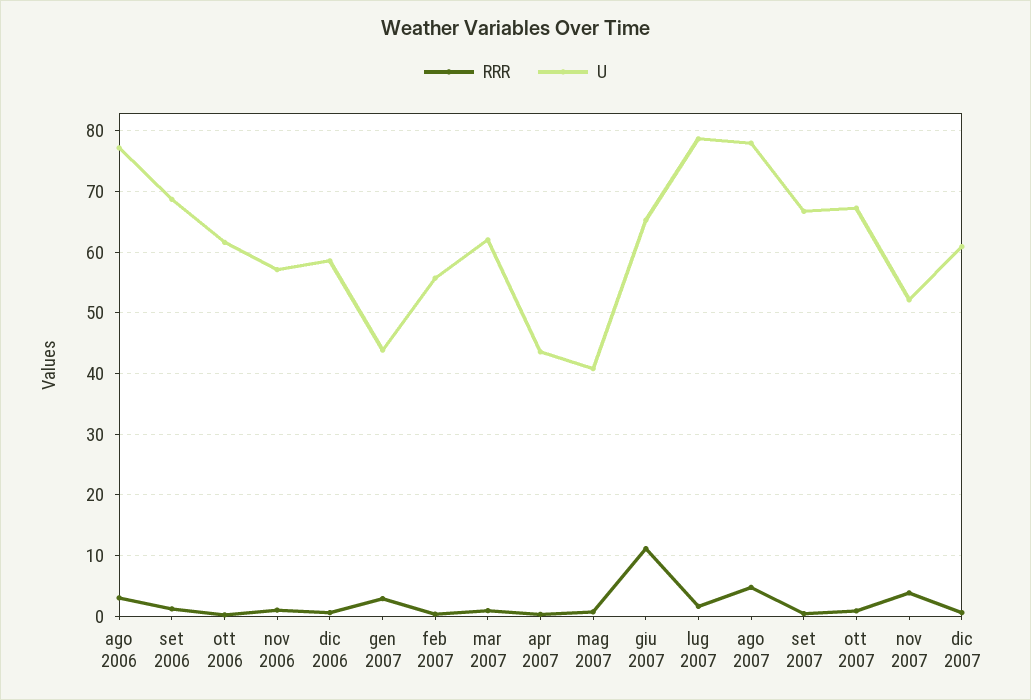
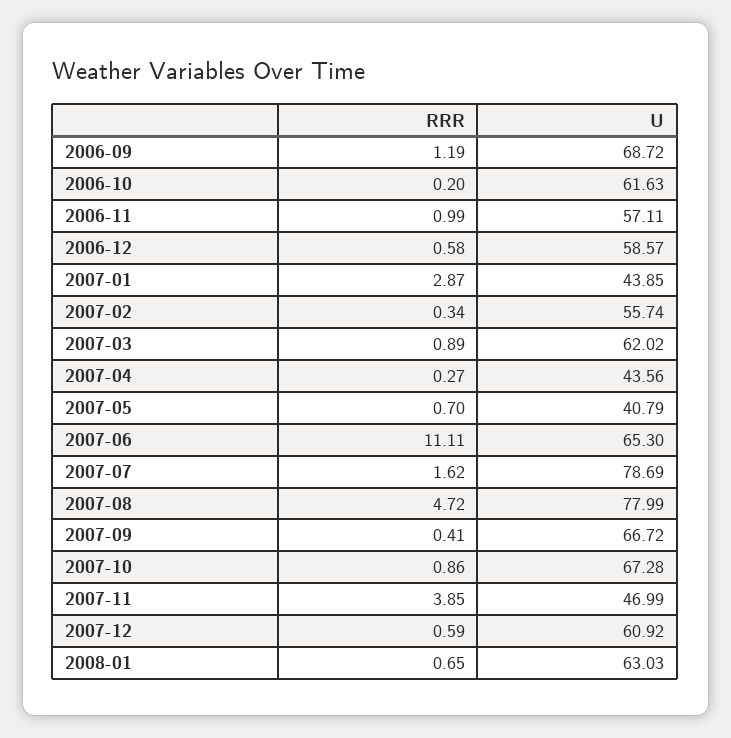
RRR, ago 2006: 3 -> none
U, ago 2006: 77 -> none
U, nov 2007: 52 -> 46.99
RRR, 2008-01: none -> 0.65
U, 2008-01: none -> 63.03

